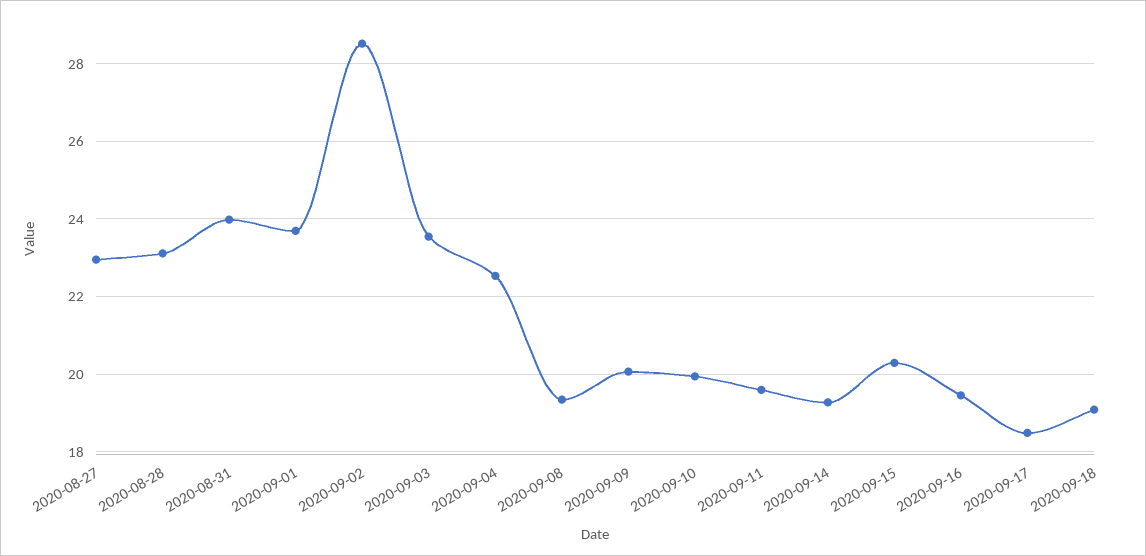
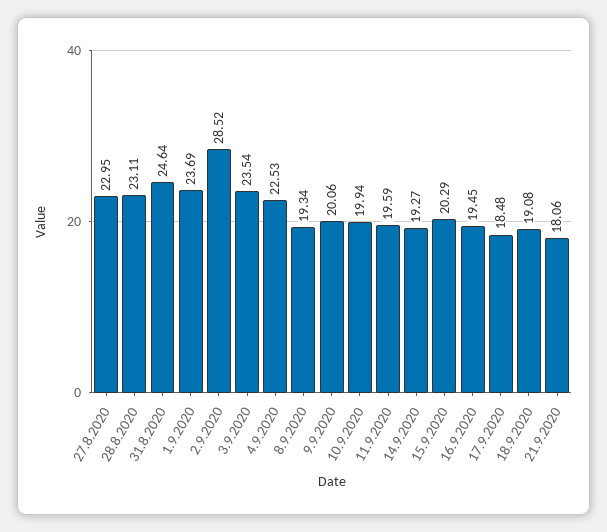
2020-08-31: 24 -> 24.64
21.9.2020: none -> 18.06

